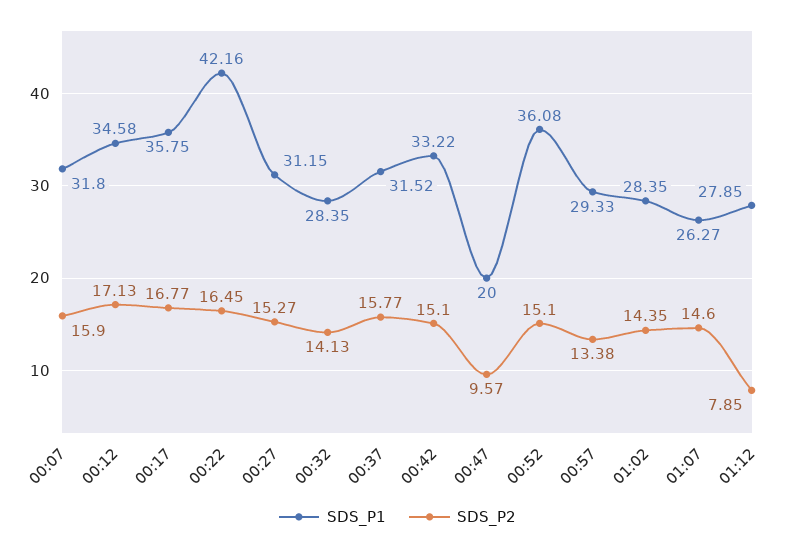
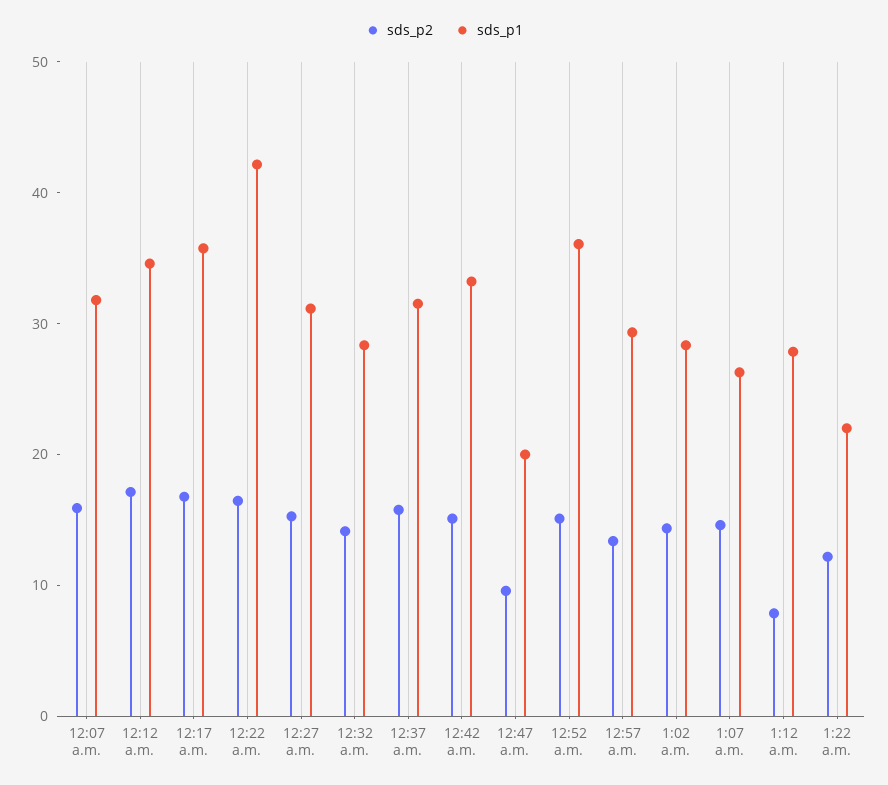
SDS_P2, 1:22 a.m.: none -> 12
SDS_P1, 1:22 a.m.: none -> 22

